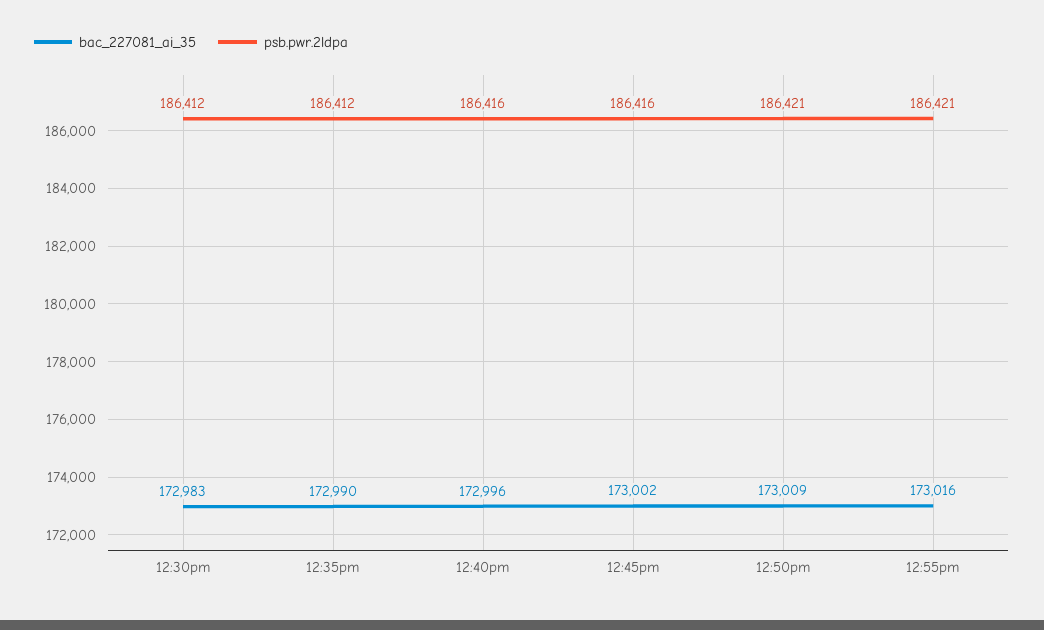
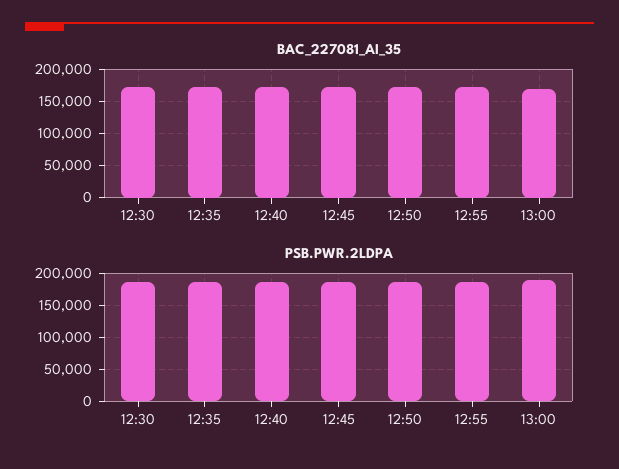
bac_227081_ai_35, 13:00: none -> 170000
psb.pwr.2ldpa, 13:00: none -> 190000

